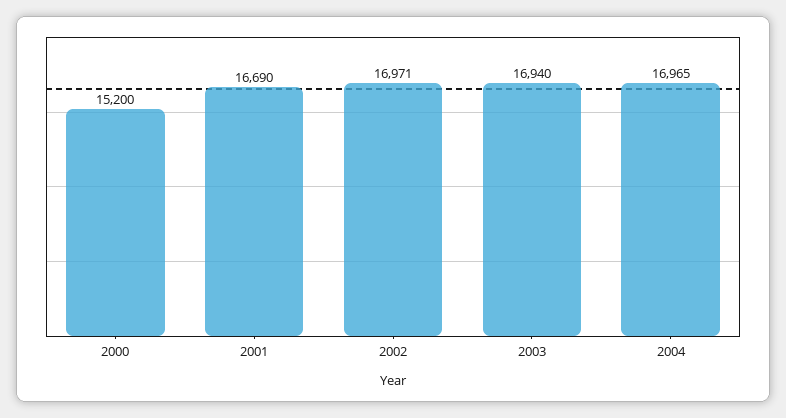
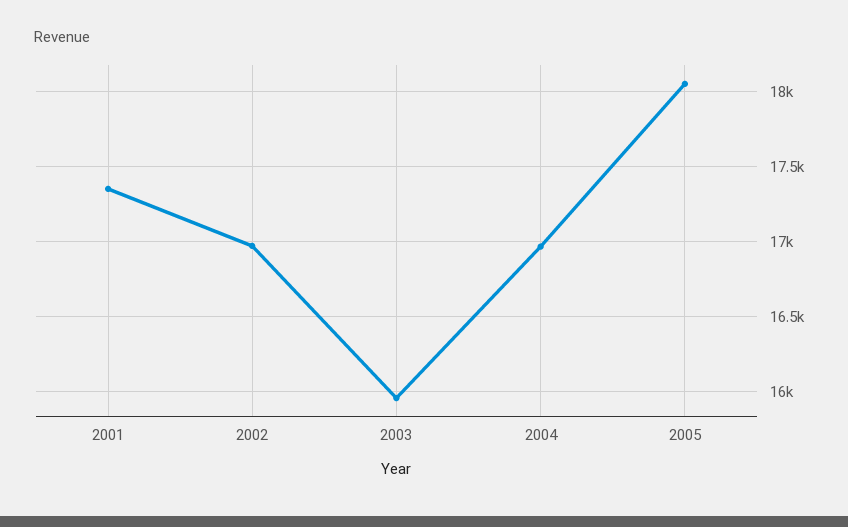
2000: 15200 -> none
2001: 16690 -> 17350
2003: 16940 -> 15950
2005: none -> 18050

